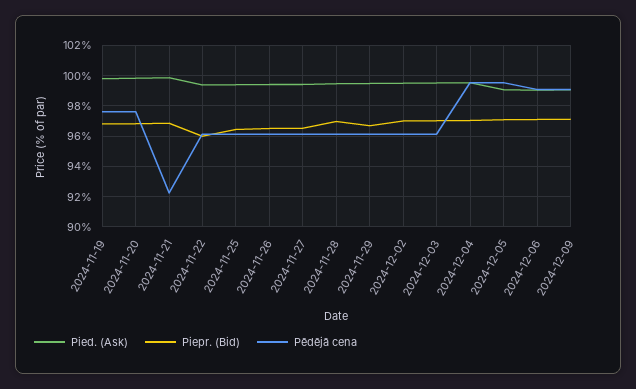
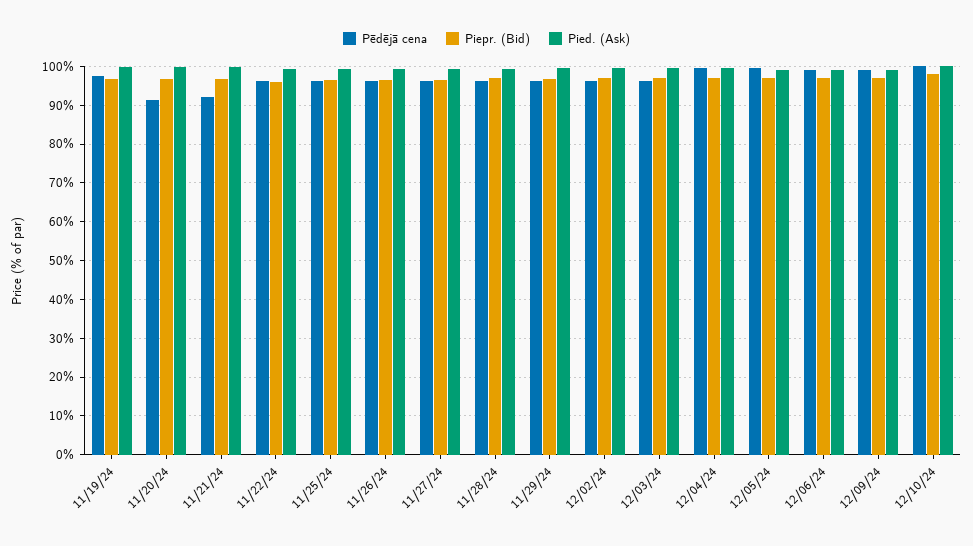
Pēdējā cena, 2024-11-20: 97.5 -> 92
Pēdējā cena, 12/10/24: none -> 100
Piepr. (Bid), 12/10/24: none -> 98
Pied. (Ask), 12/10/24: none -> 100

